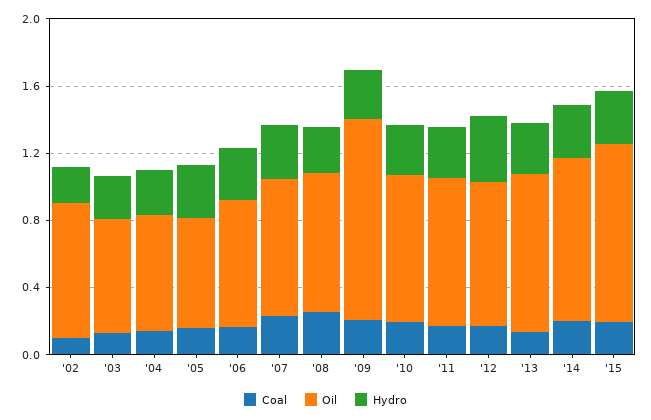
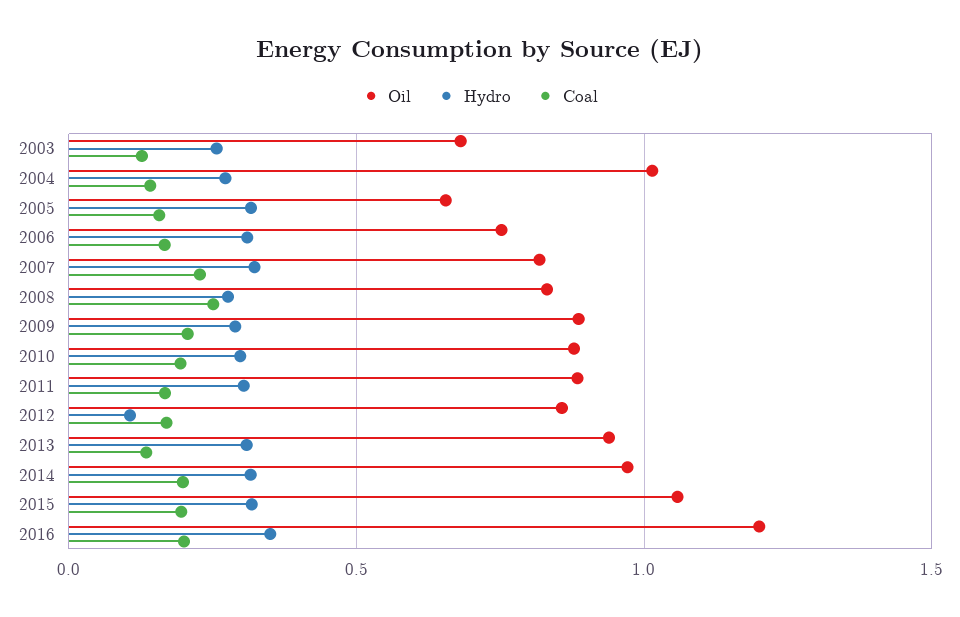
Coal, '02: 0.1 -> none
Oil, '02: 0.8 -> none
Hydro, '02: 0.2 -> none
Oil, '04: 0.7 -> 1
Oil, '09: 1.2 -> 0.9
Hydro, '12: 0.4 -> 0.1
Oil, 2016: none -> 1.2
Hydro, 2016: none -> 0.35
Coal, 2016: none -> 0.2

